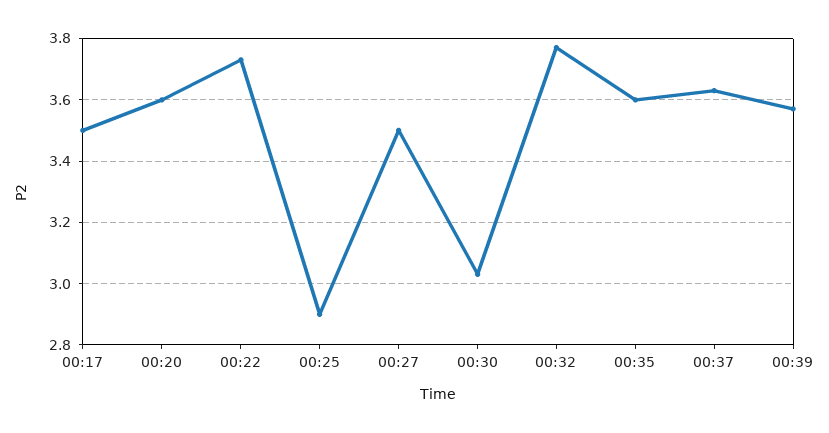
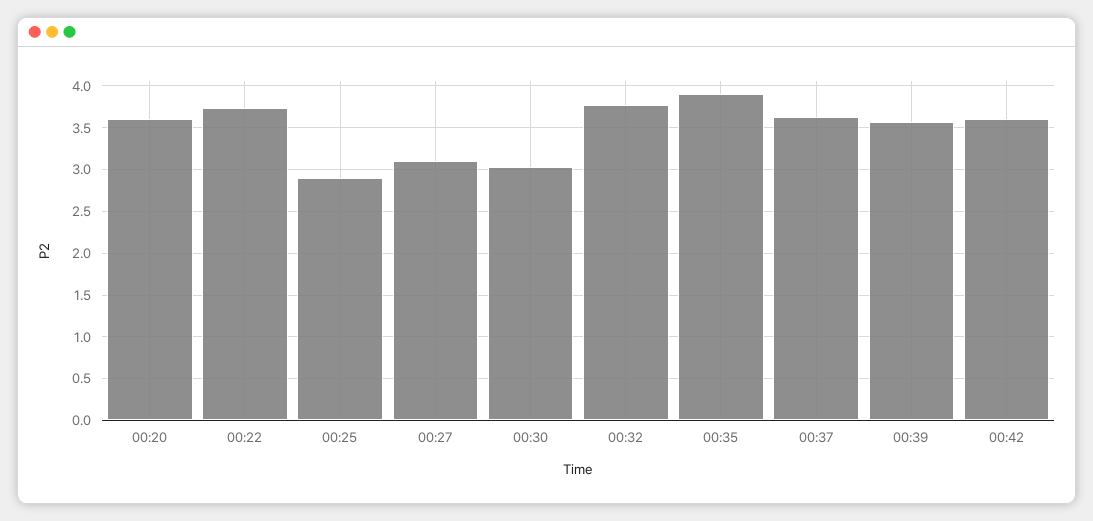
00:17: 3.5 -> none
00:27: 3.5 -> 3.1
00:35: 3.6 -> 3.9
00:42: none -> 3.6

